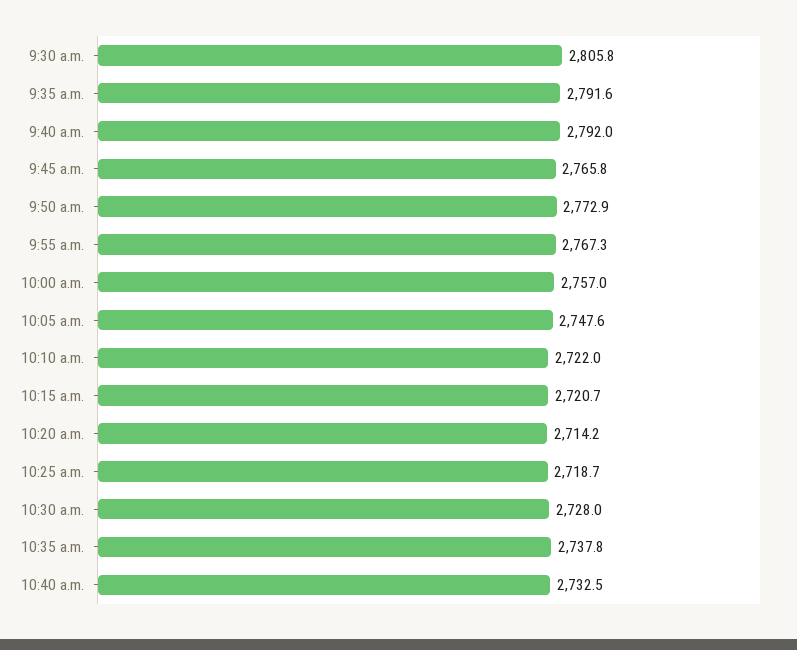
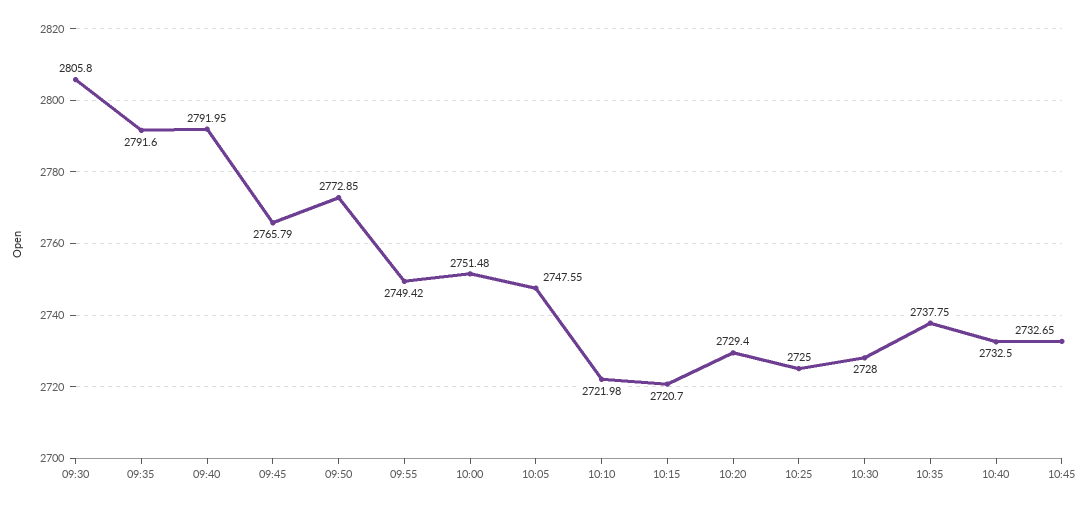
9:55 a.m.: 2767.3 -> 2749.42
10:00 a.m.: 2757 -> 2751.48
10:20 a.m.: 2714.2 -> 2729.4
10:25 a.m.: 2718.7 -> 2725
10:45: none -> 2732.65

